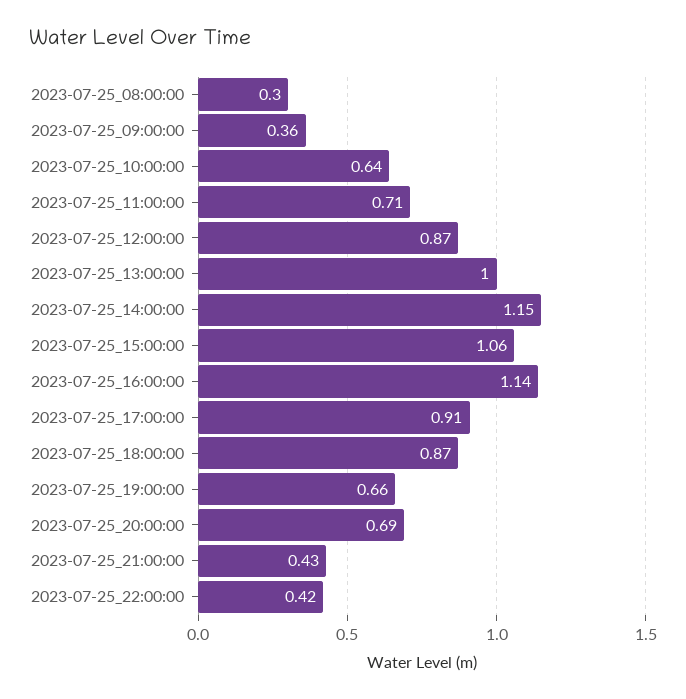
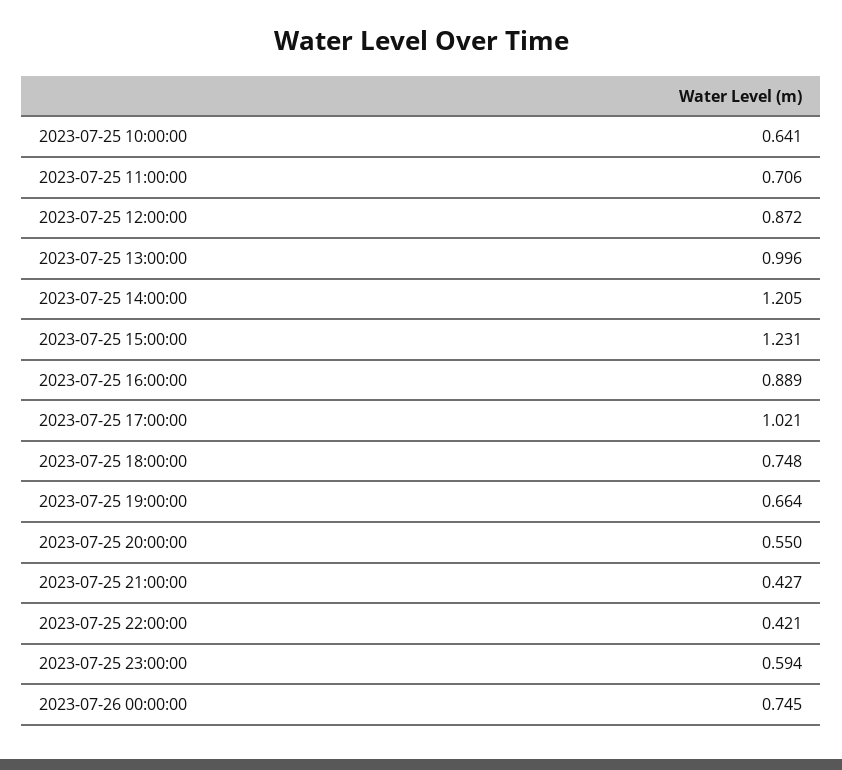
2023-07-25_08:00:00: 0.3 -> none
2023-07-25_09:00:00: 0.36 -> none
2023-07-25_14:00:00: 1.15 -> 1.205
2023-07-25_15:00:00: 1.06 -> 1.231
2023-07-25_16:00:00: 1.14 -> 0.889
2023-07-25_17:00:00: 0.91 -> 1.021
2023-07-25_18:00:00: 0.87 -> 0.748
2023-07-25_20:00:00: 0.69 -> 0.55
2023-07-25 23:00:00: none -> 0.594
2023-07-26 00:00:00: none -> 0.745

